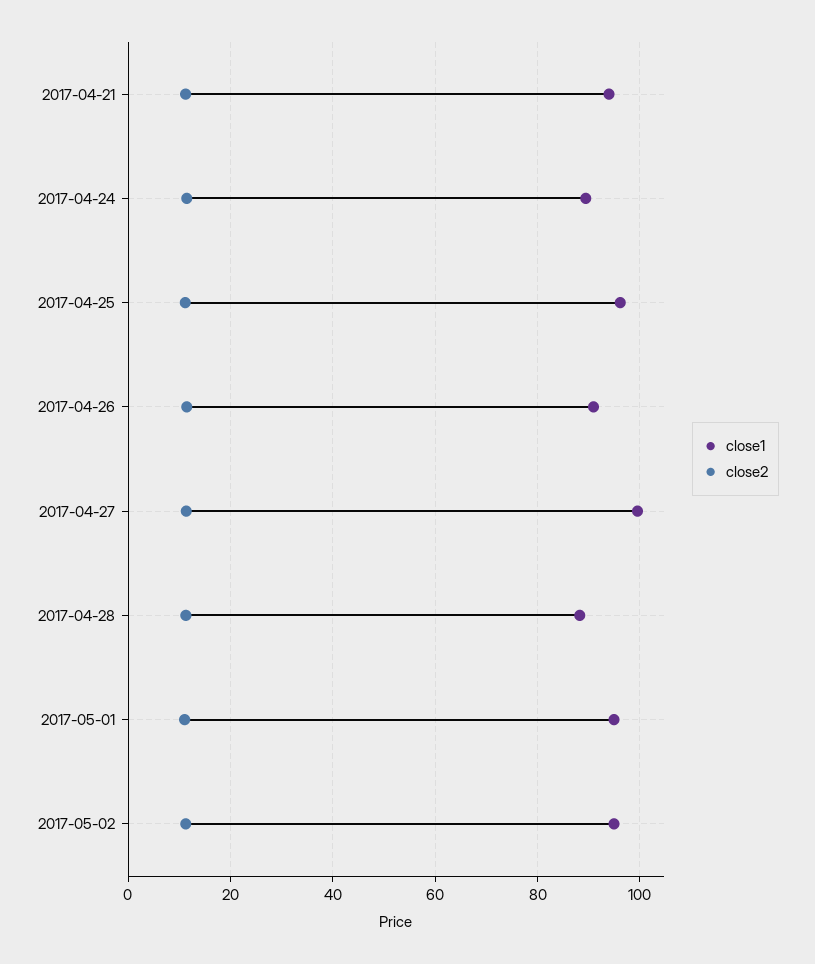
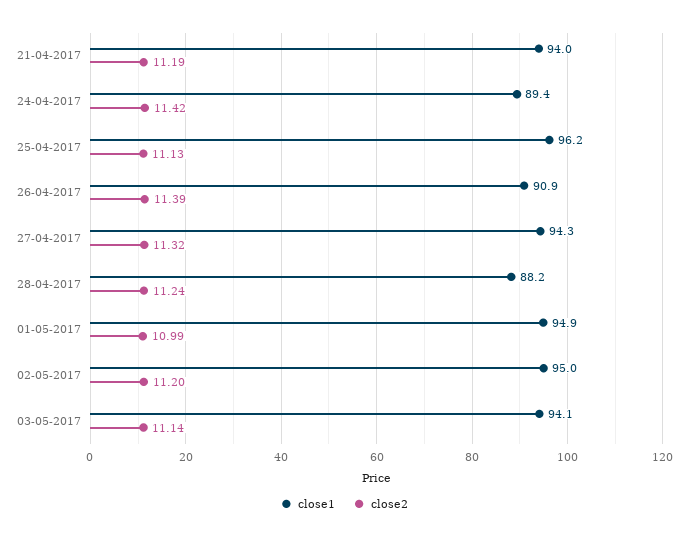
close1, 2017-04-27: 100 -> 94.3
close1, 03-05-2017: none -> 94.1
close2, 03-05-2017: none -> 11.14

